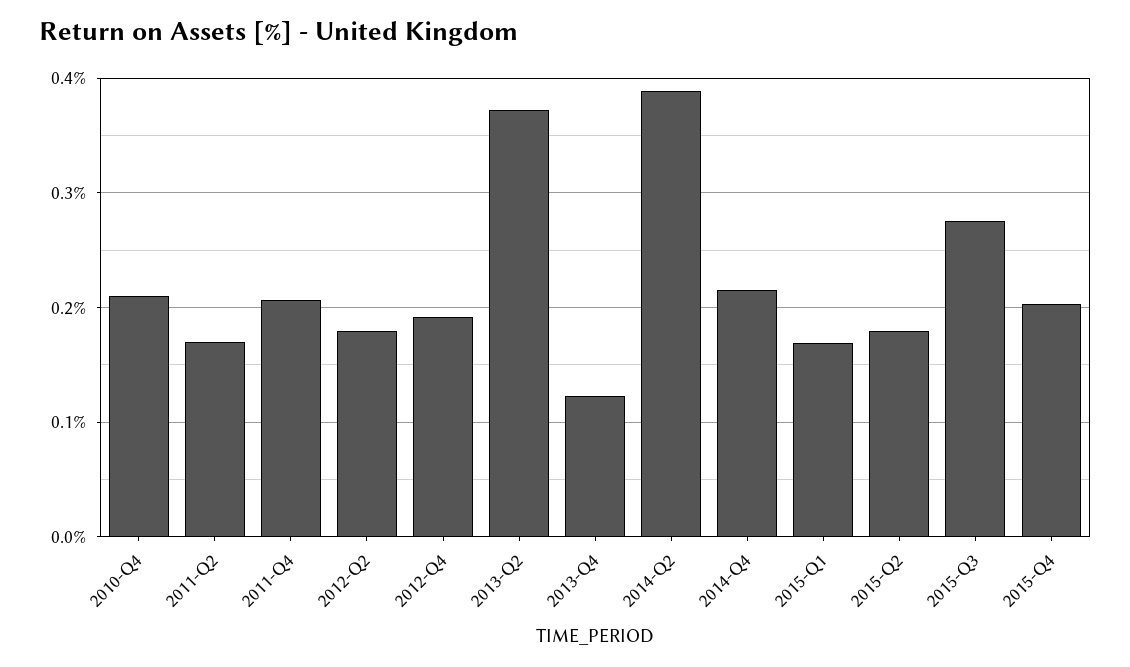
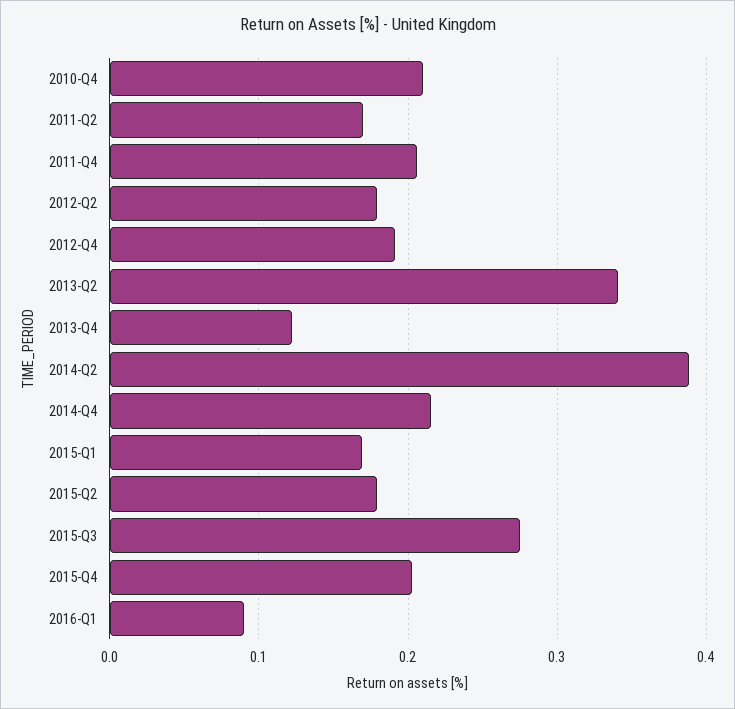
2013-Q2: 0.37 -> 0.34
2016-Q1: none -> 0.09

